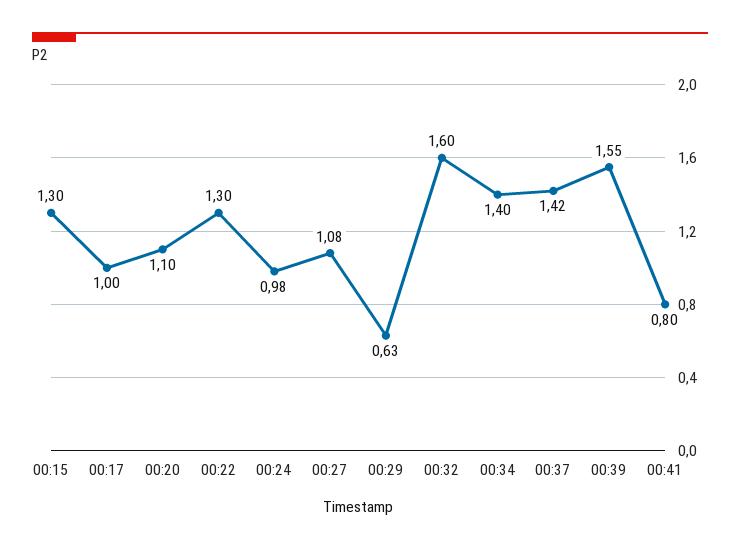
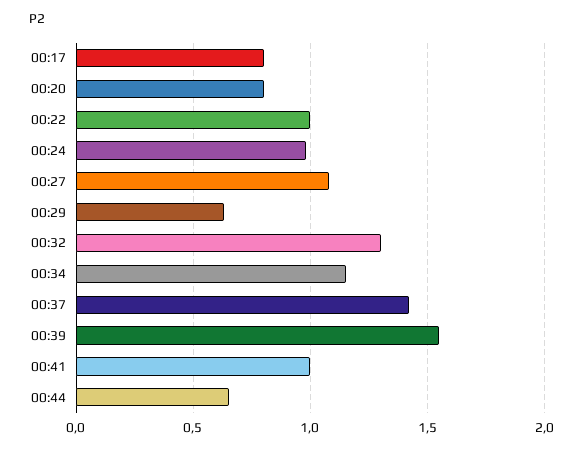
00:15: 1.3 -> none
00:17: 1 -> 0.8
00:20: 1.1 -> 0.8
00:22: 1.3 -> 1
00:32: 1.6 -> 1.3
00:34: 1.4 -> 1.15
00:41: 0.8 -> 1
00:44: none -> 0.65

